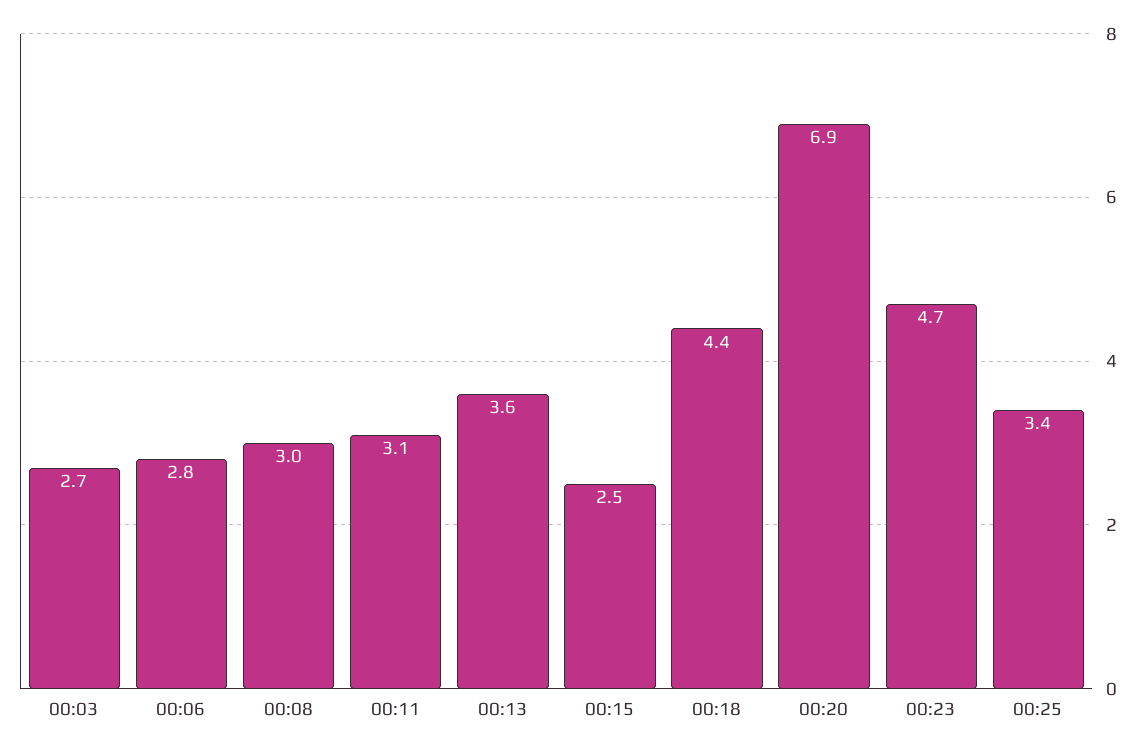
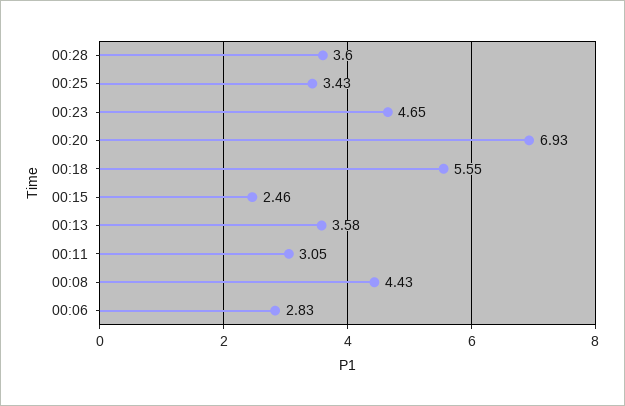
00:03: 2.7 -> none
00:08: 3 -> 4.43
00:18: 4.4 -> 5.55
00:28: none -> 3.6

